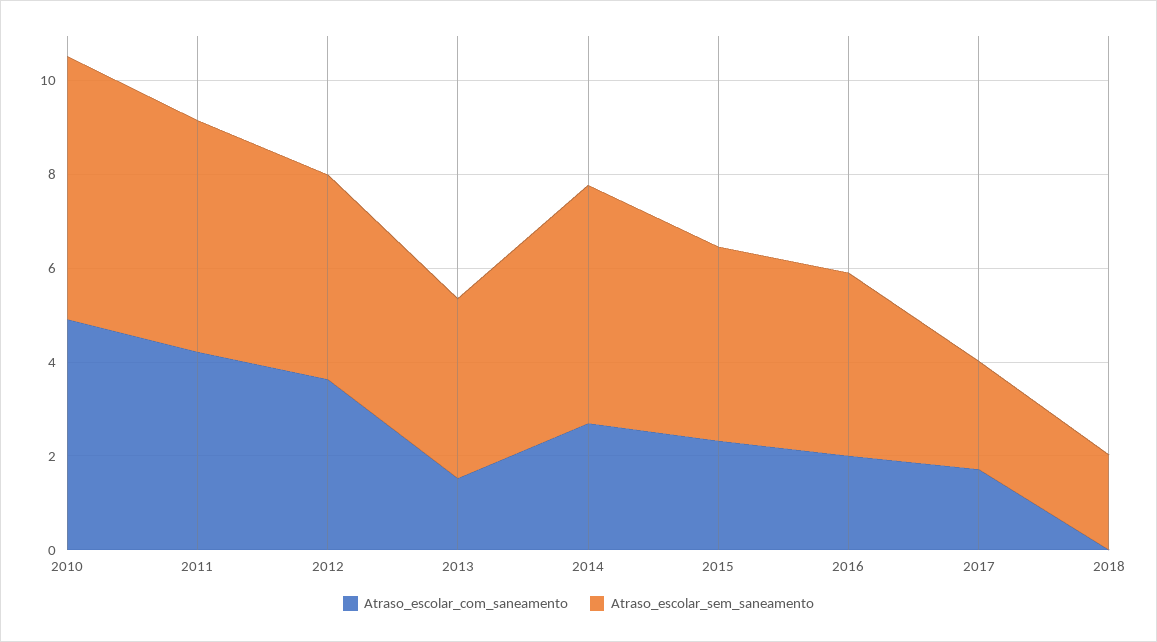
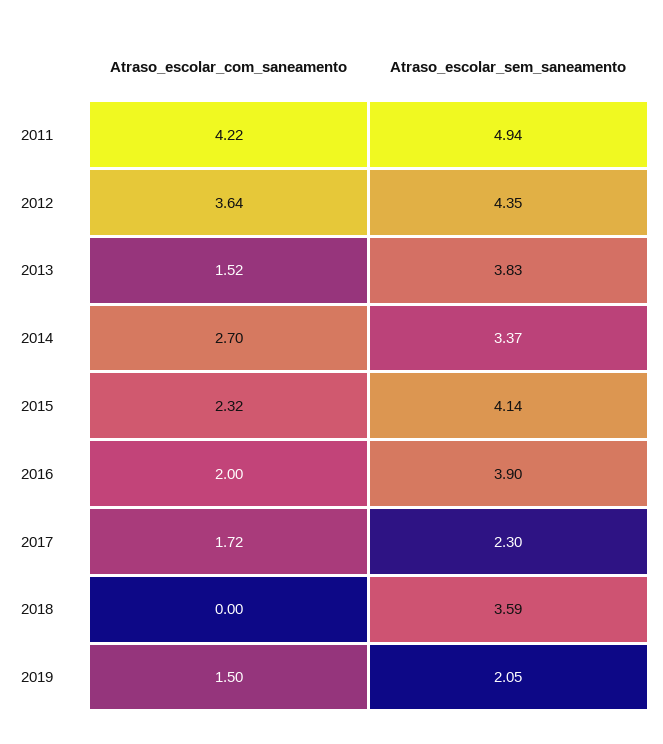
Atraso_escolar_com_saneamento, 2010: 5 -> none
Atraso_escolar_sem_saneamento, 2010: 5.5 -> none
Atraso_escolar_sem_saneamento, 2014: 5 -> 3.37
Atraso_escolar_sem_saneamento, 2018: 2 -> 3.59
Atraso_escolar_com_saneamento, 2019: none -> 1.5
Atraso_escolar_sem_saneamento, 2019: none -> 2.05

